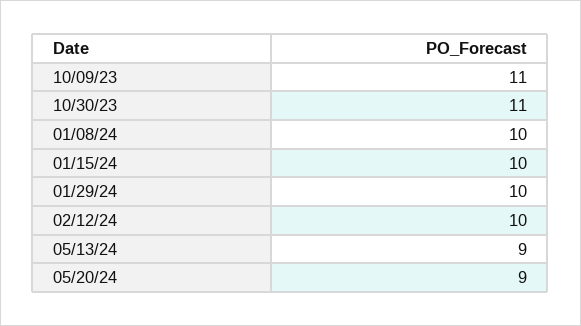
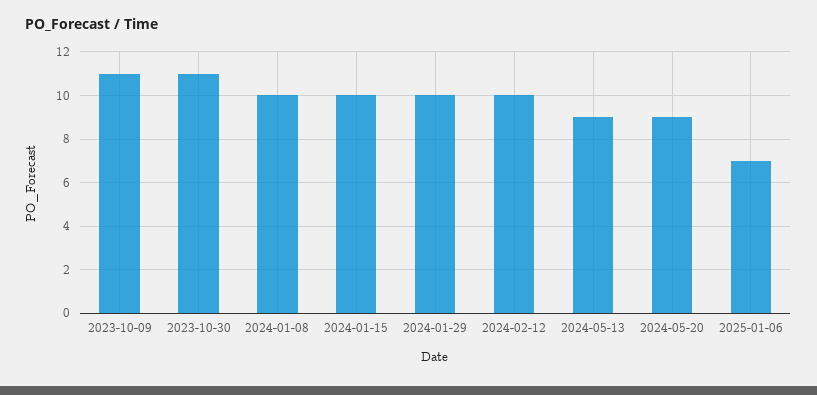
2025-01-06: none -> 7

